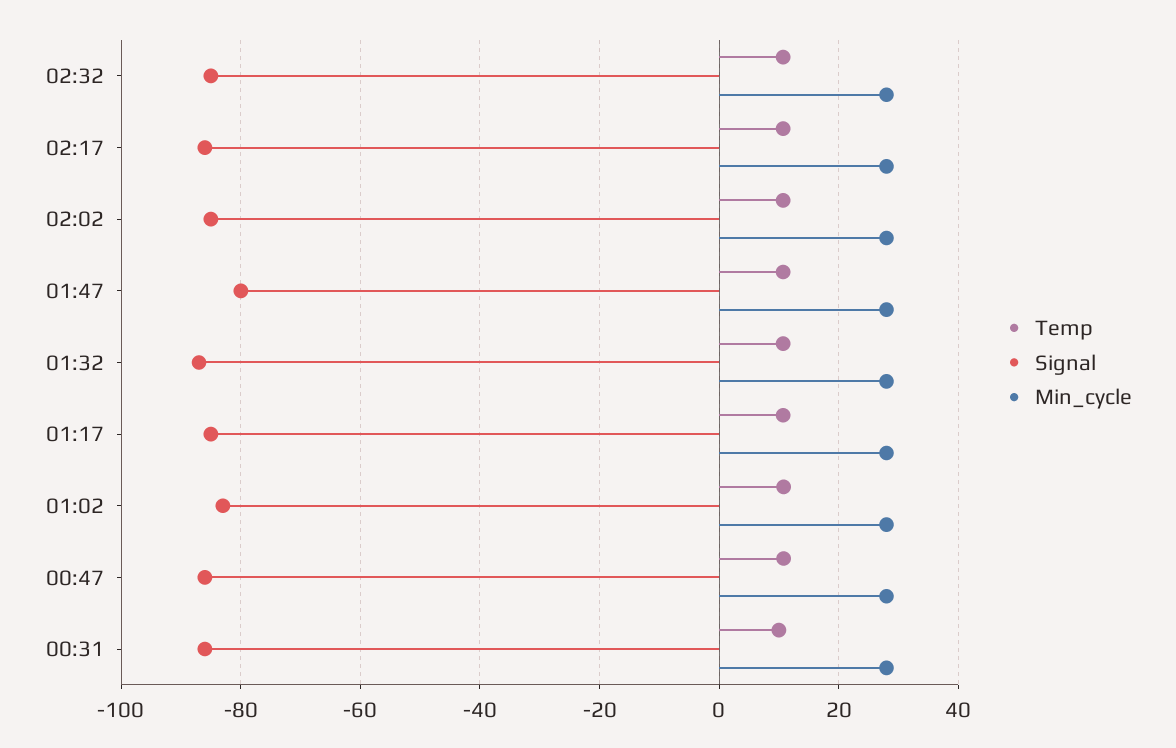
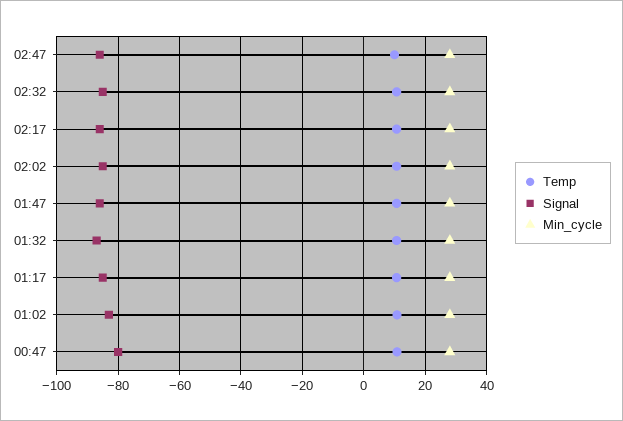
Signal, 01:47: -80 -> -86
Signal, 00:47: -86 -> -80
Temp, 00:31: 10 -> none
Signal, 00:31: -86 -> none
Min_cycle, 00:31: 28 -> none
Temp, 02:47: none -> 10
Signal, 02:47: none -> -86
Min_cycle, 02:47: none -> 28

